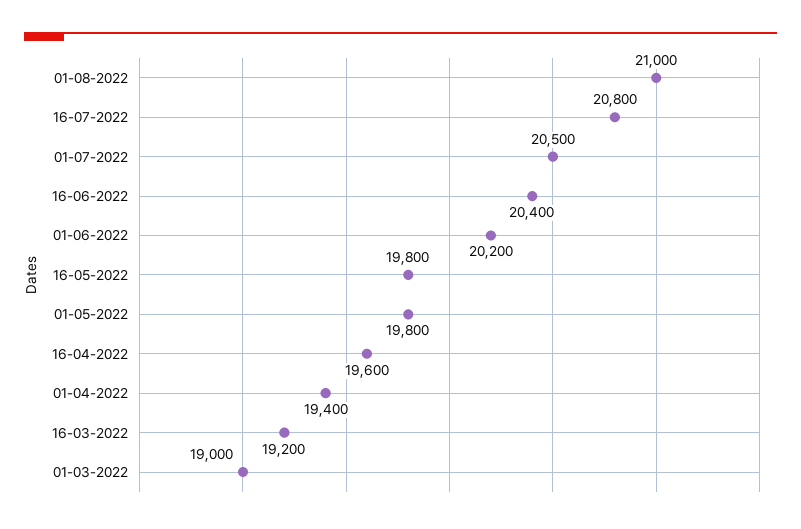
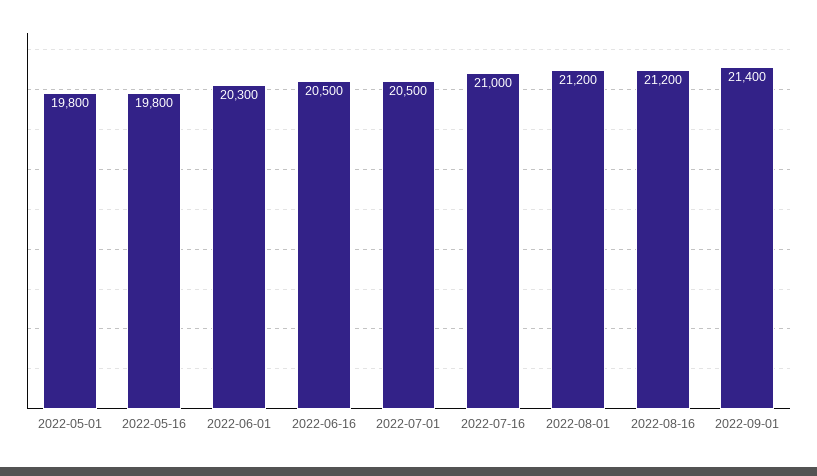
01-08-2022: 21000 -> 21200
16-07-2022: 20800 -> 21000
16-06-2022: 20400 -> 20500
01-06-2022: 20200 -> 20300
16-04-2022: 19600 -> none
01-04-2022: 19400 -> none
16-03-2022: 19200 -> none
01-03-2022: 19000 -> none
2022-08-16: none -> 21200
2022-09-01: none -> 21400

